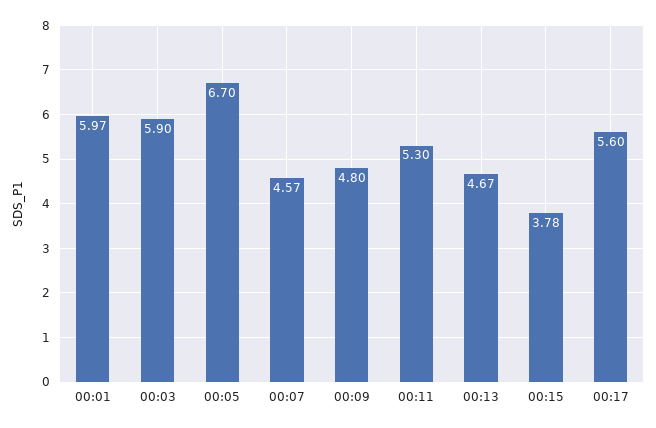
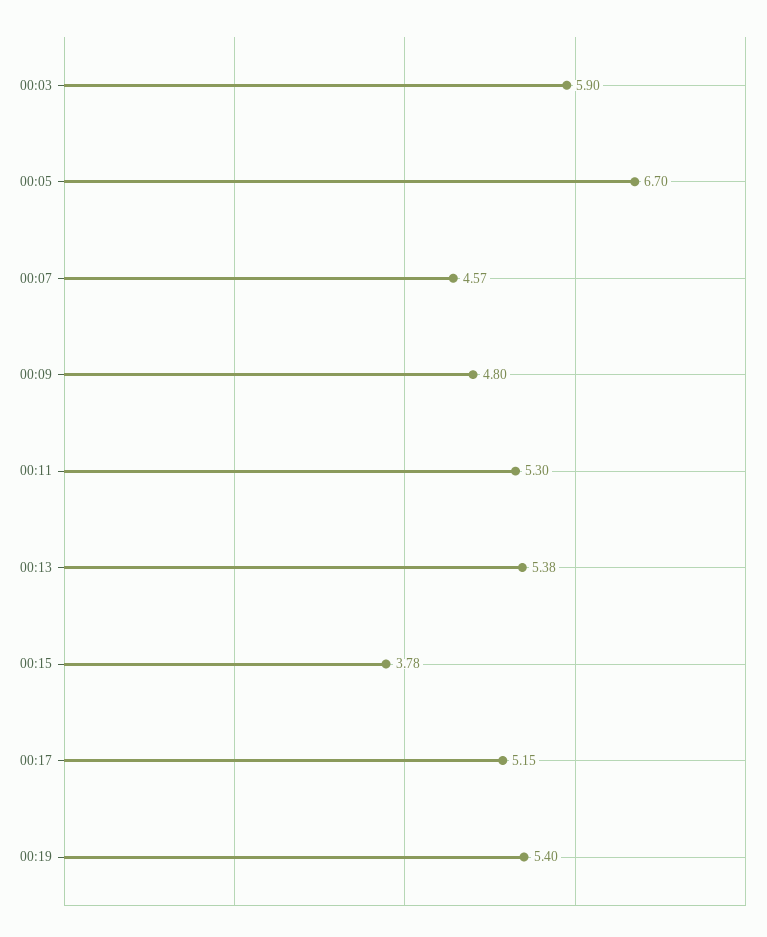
00:01: 5.97 -> none
00:13: 4.67 -> 5.38
00:17: 5.6 -> 5.15
00:19: none -> 5.4

